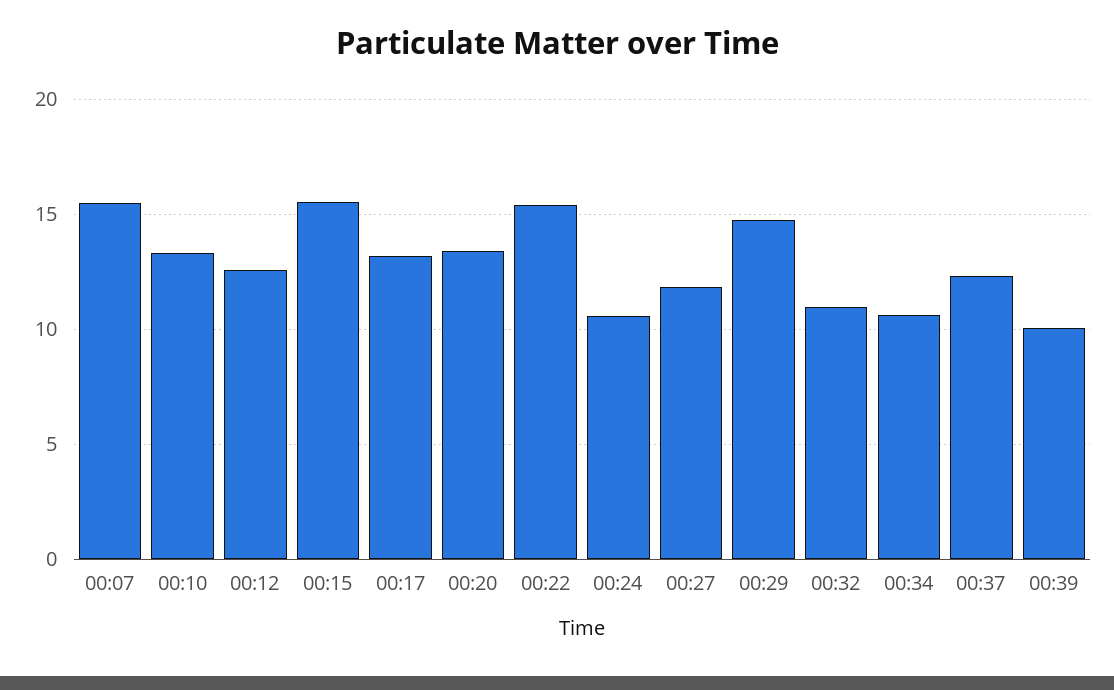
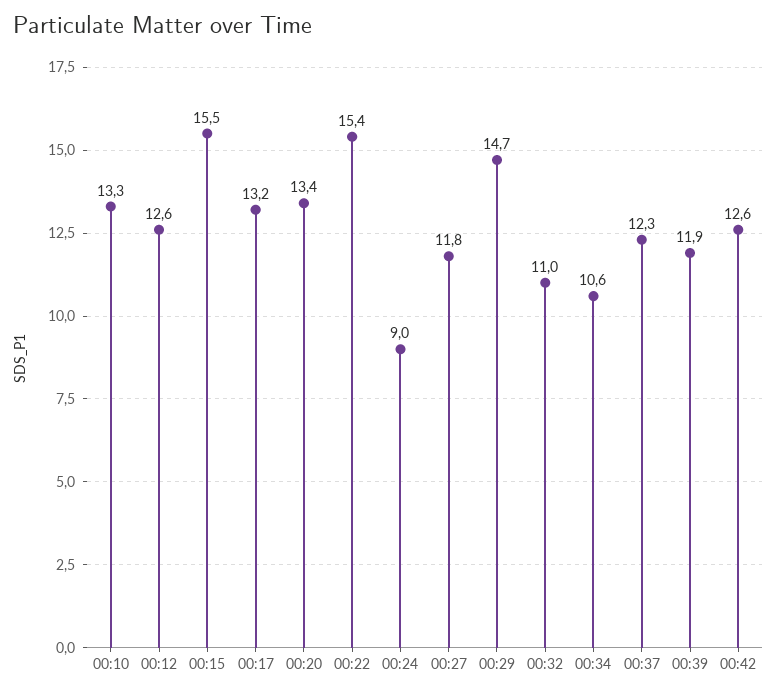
00:07: 15.5 -> none
00:24: 10.5 -> 9
00:39: 10 -> 11.9
00:42: none -> 12.6

